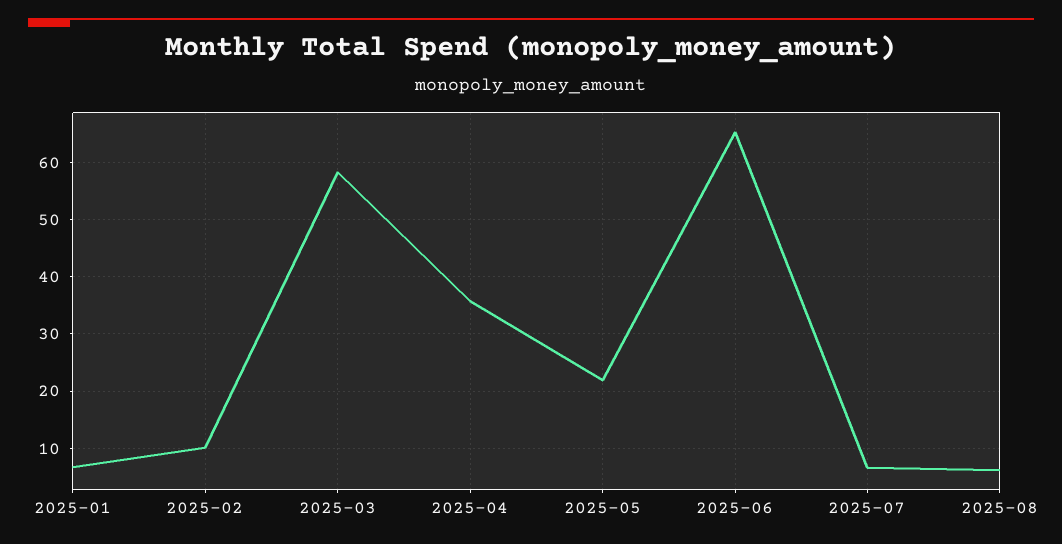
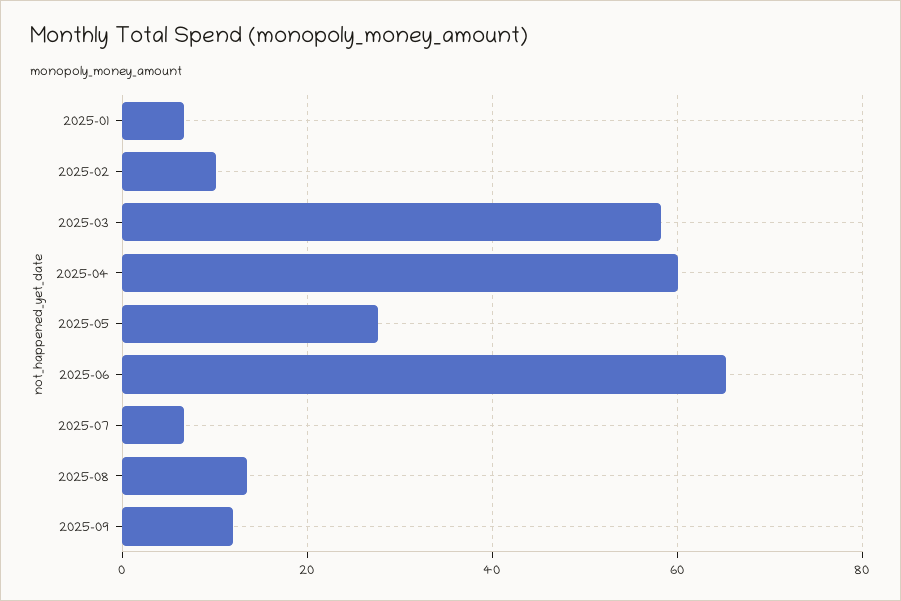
2025-04: 36 -> 60
2025-05: 22 -> 28
2025-08: 6 -> 14
2025-09: none -> 12

